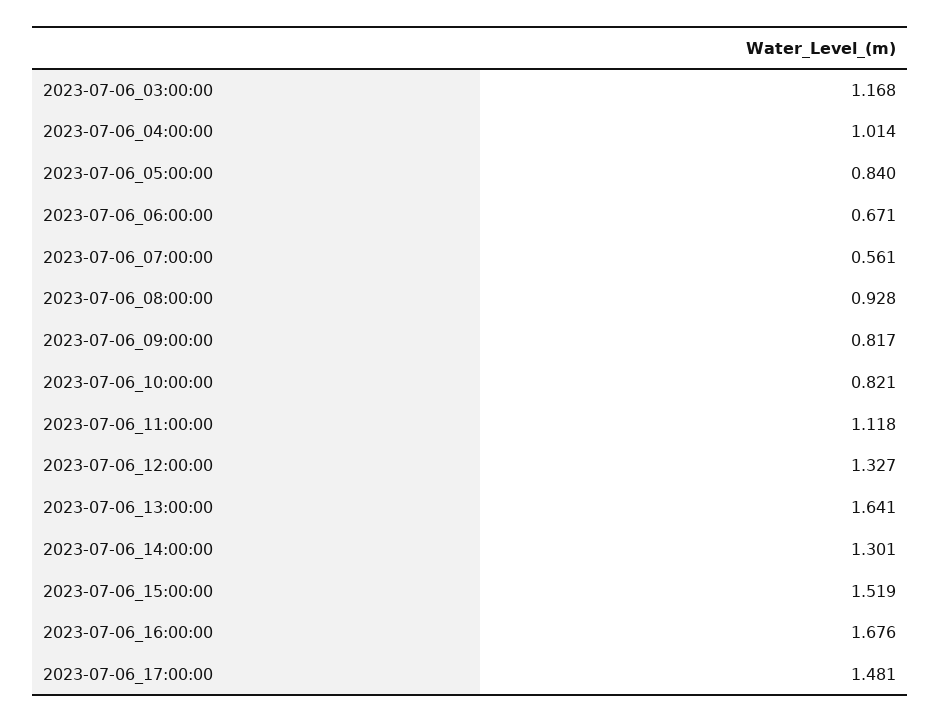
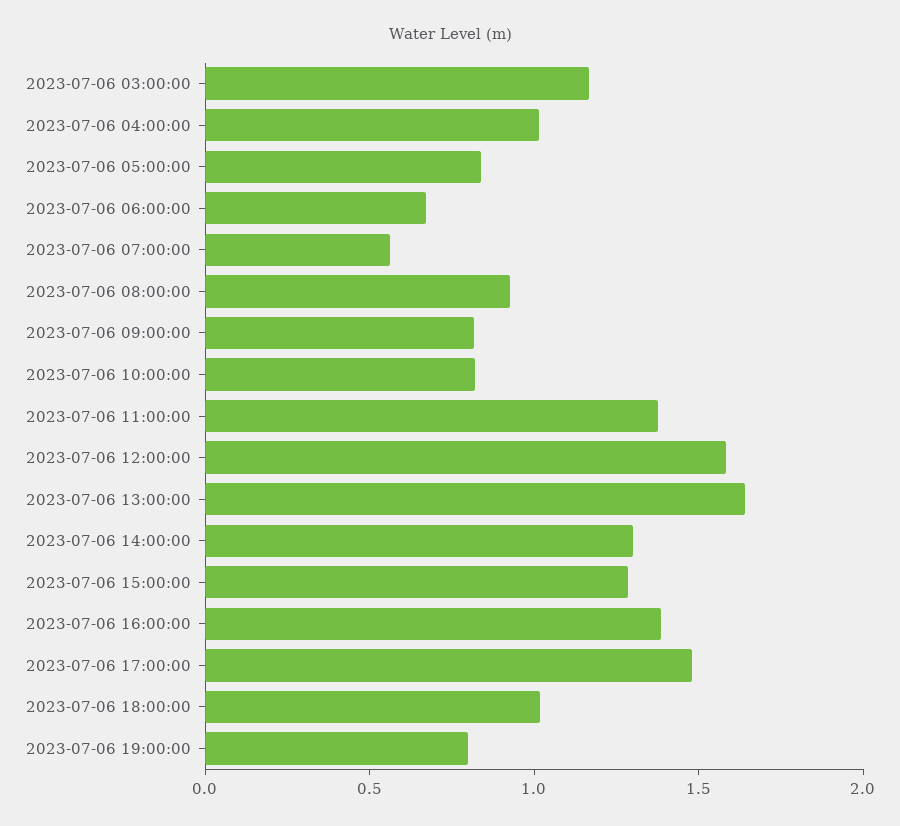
2023-07-06_11:00:00: 1.118 -> 1.4
2023-07-06_12:00:00: 1.327 -> 1.6
2023-07-06_15:00:00: 1.519 -> 1.3
2023-07-06_16:00:00: 1.676 -> 1.4
2023-07-06 18:00:00: none -> 1
2023-07-06 19:00:00: none -> 0.8

